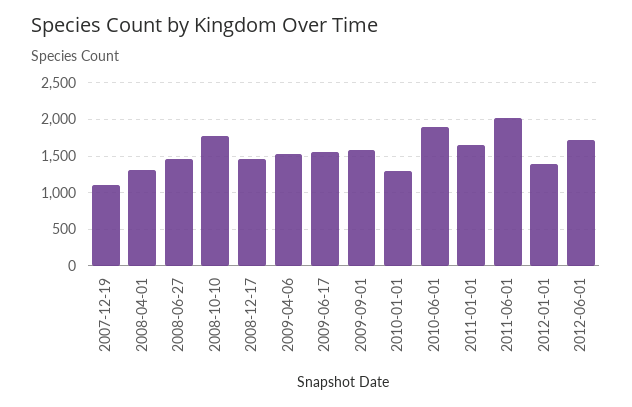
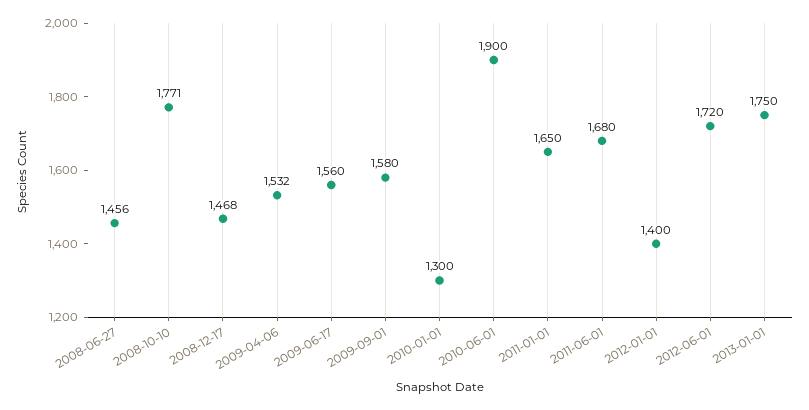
2007-12-19: 1100 -> none
2008-04-01: 1300 -> none
2011-06-01: 2000 -> 1680
2013-01-01: none -> 1750

